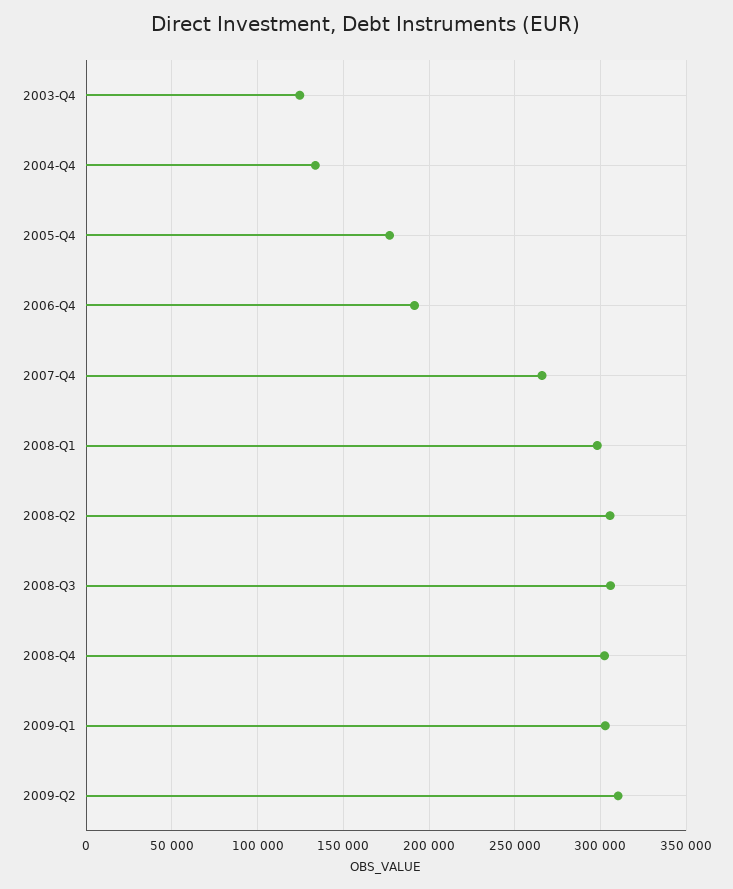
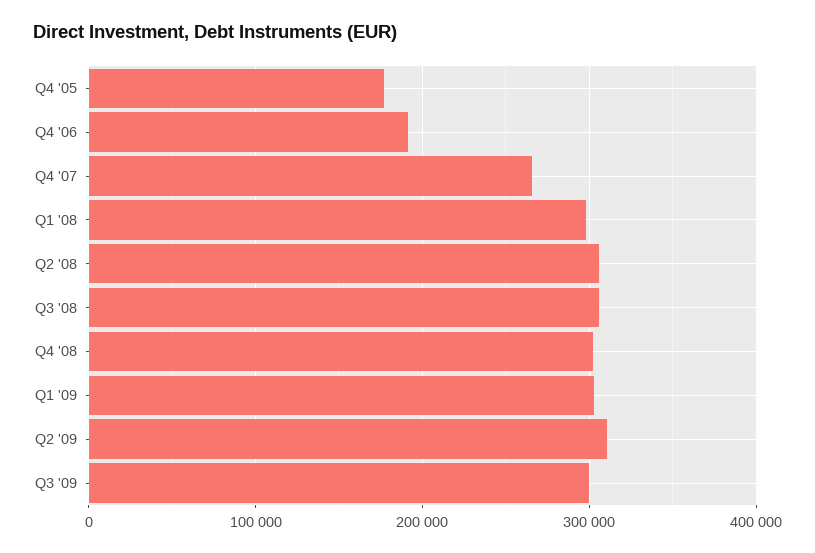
2003-Q4: 125000 -> none
2004-Q4: 135000 -> none
Q3 '09: none -> 300000

